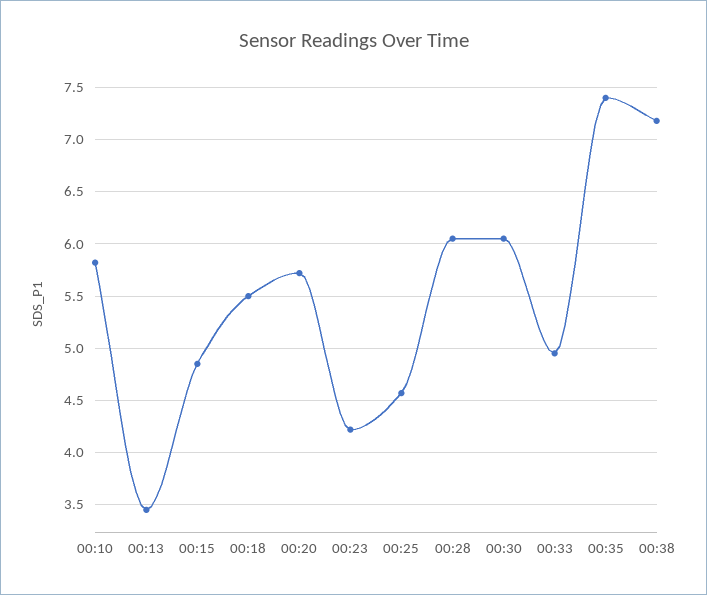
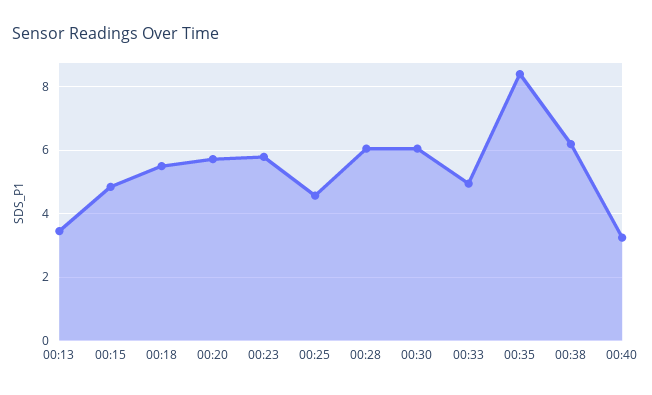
00:10: 5.8 -> none
00:23: 4.2 -> 5.8
00:35: 7.4 -> 8.4
00:38: 7.2 -> 6.2
00:40: none -> 3.2

